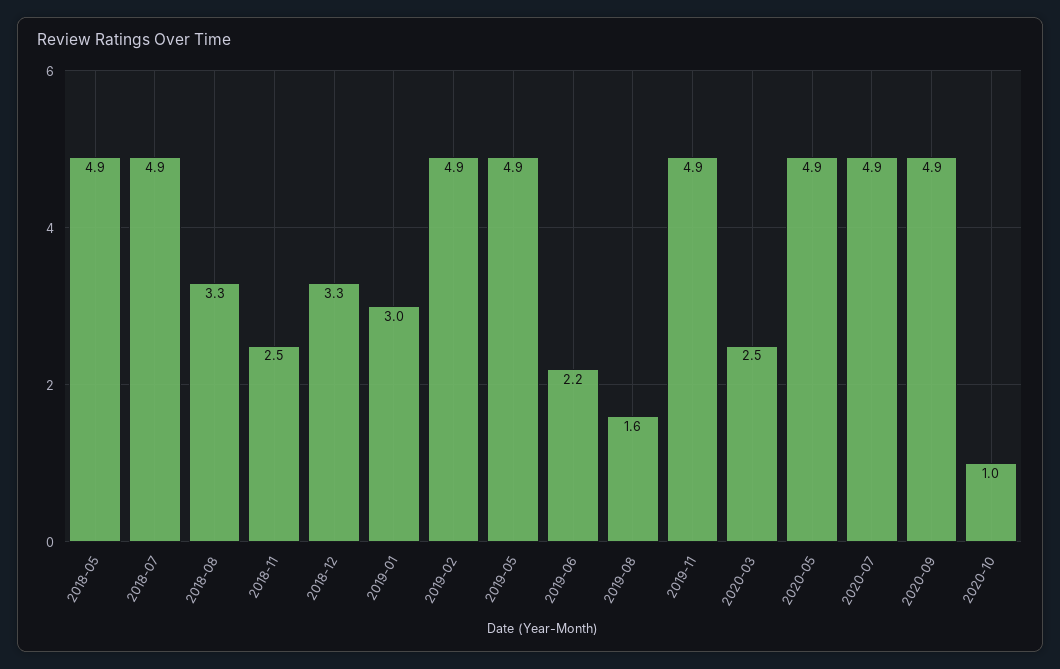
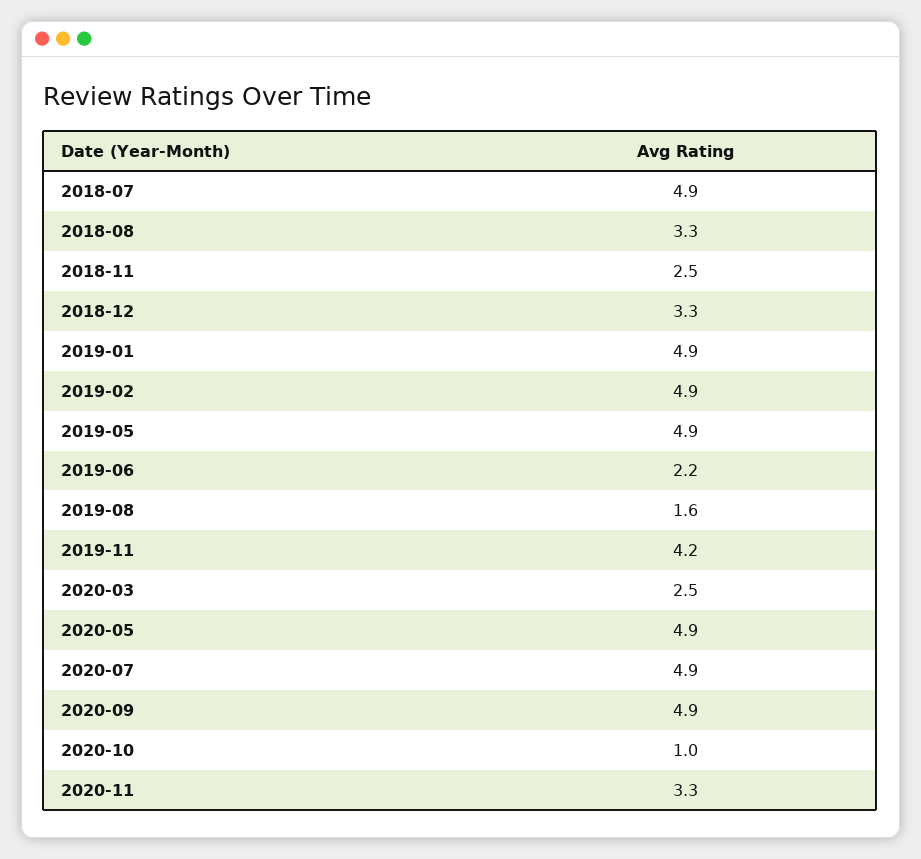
2018-05: 4.9 -> none
2019-01: 3 -> 4.9
2019-11: 4.9 -> 4.2
2020-11: none -> 3.3

